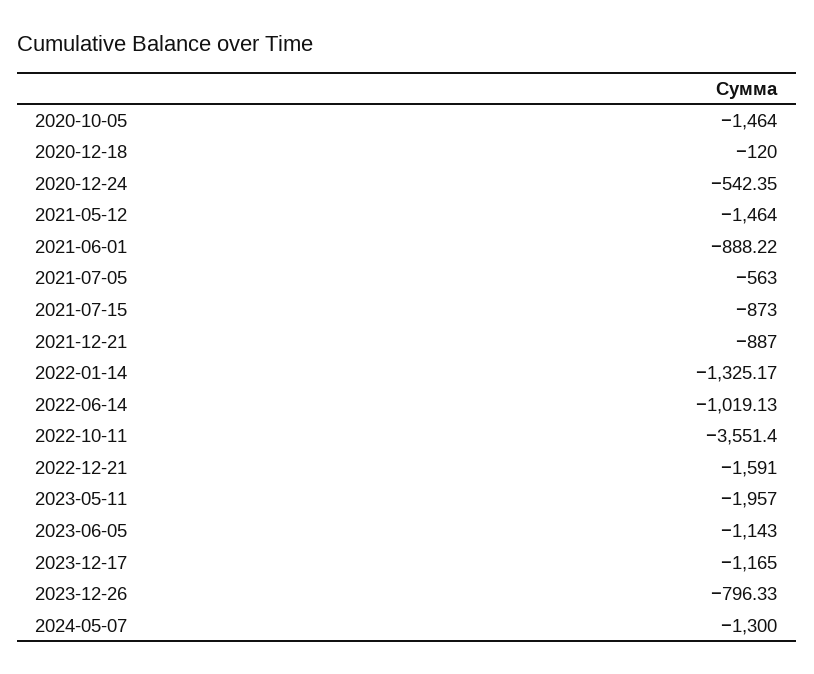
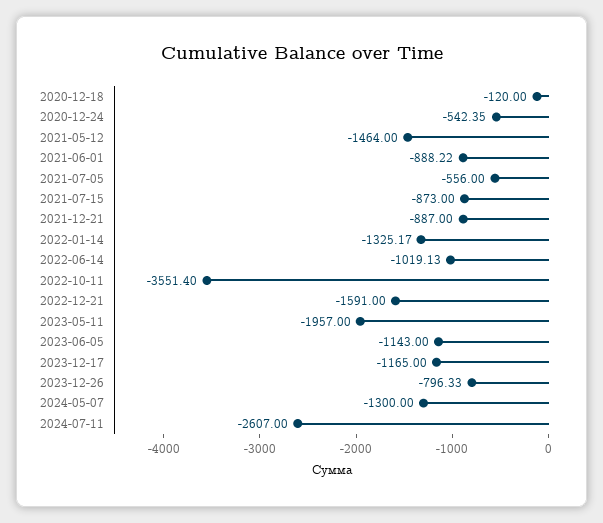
2020-10-05: -1464 -> none
2021-07-05: -563 -> -556
2024-07-11: none -> -2607

